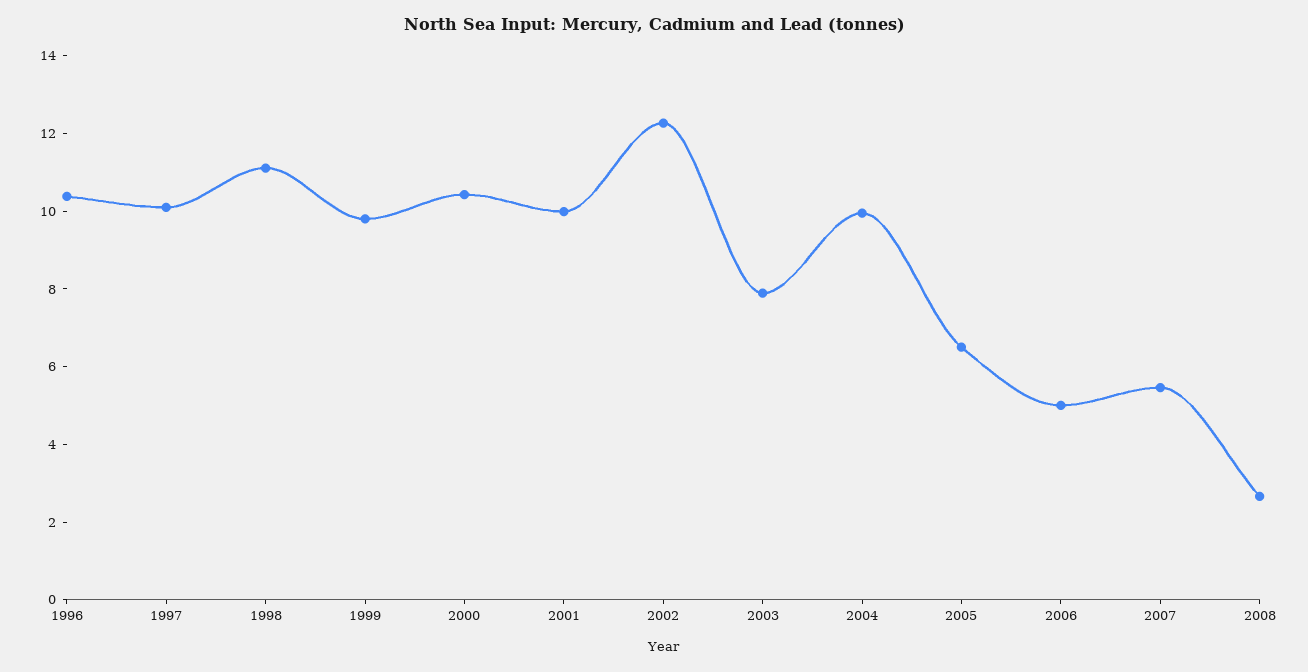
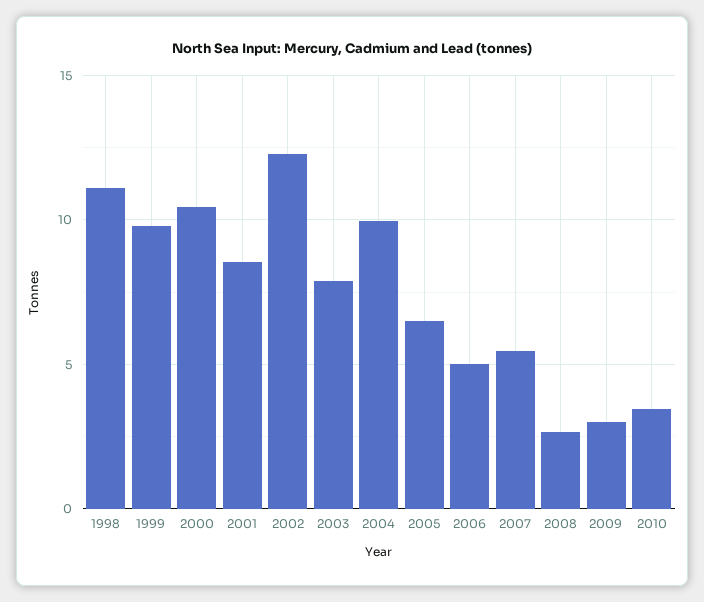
1996: 10.5 -> none
1997: 10 -> none
2001: 10 -> 8.5
2009: none -> 3
2010: none -> 3.5

